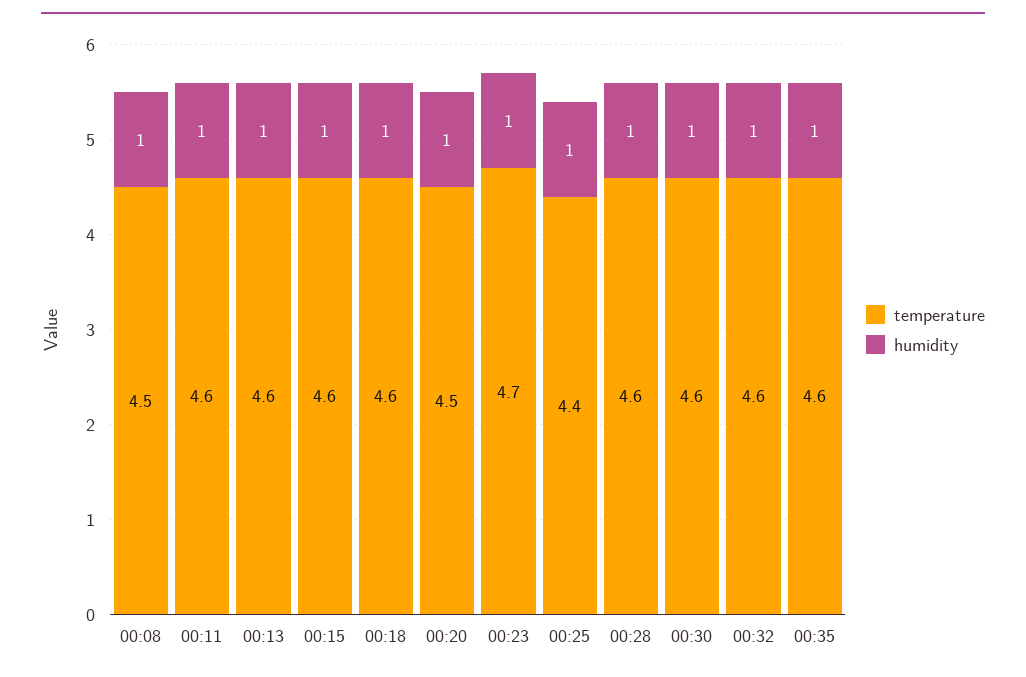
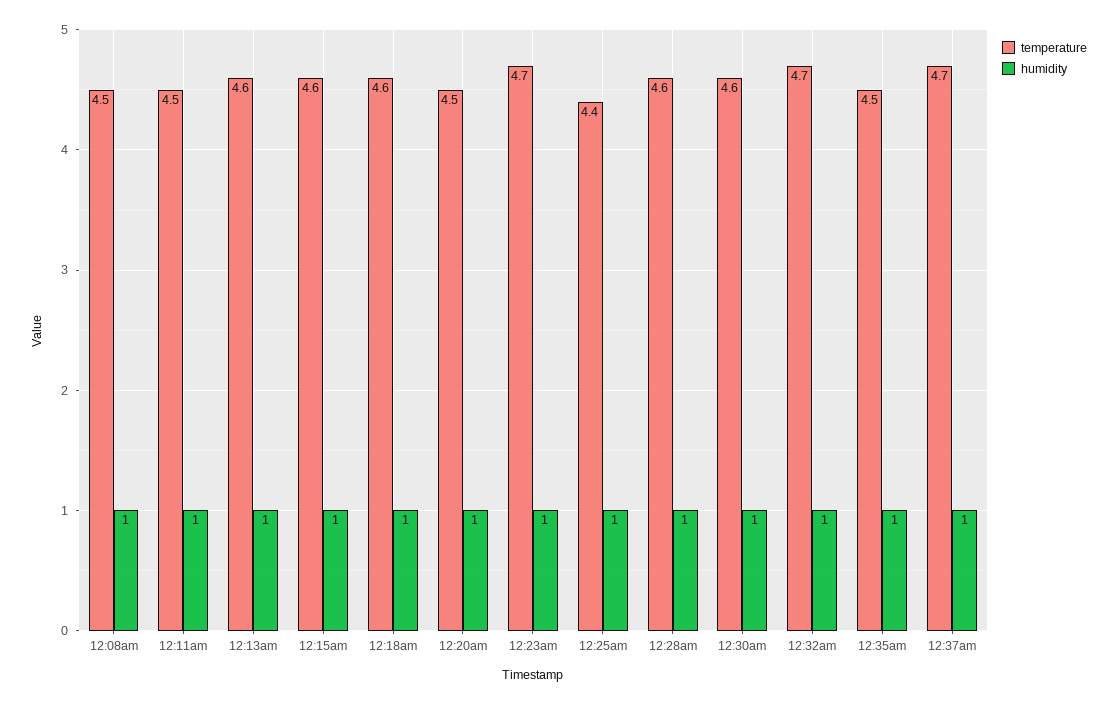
temperature, 00:11: 4.6 -> 4.5
temperature, 00:32: 4.6 -> 4.7
temperature, 00:35: 4.6 -> 4.5
temperature, 12:37am: none -> 4.7
humidity, 12:37am: none -> 1

